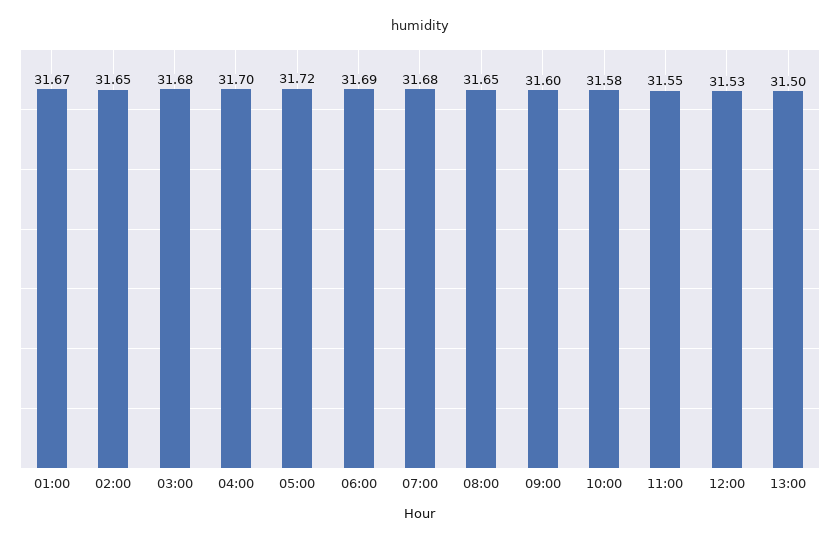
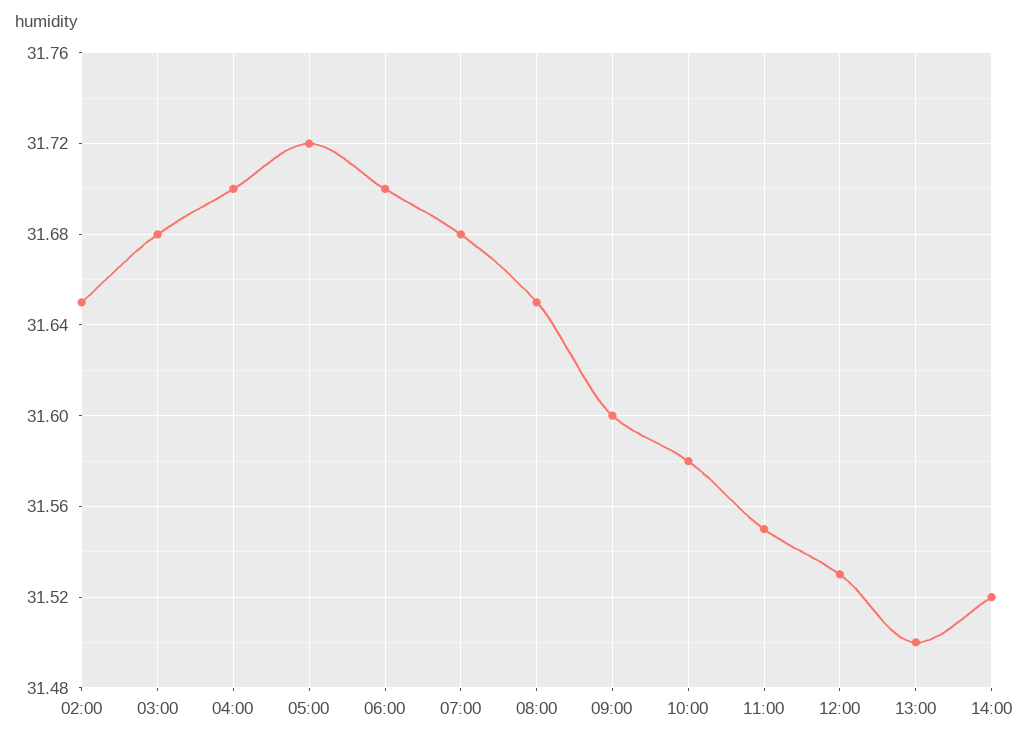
01:00: 31.67 -> none
06:00: 31.69 -> 31.7
14:00: none -> 31.52

